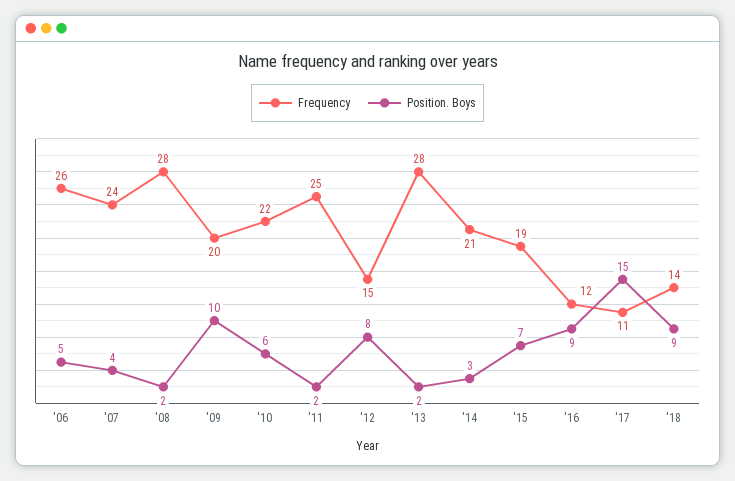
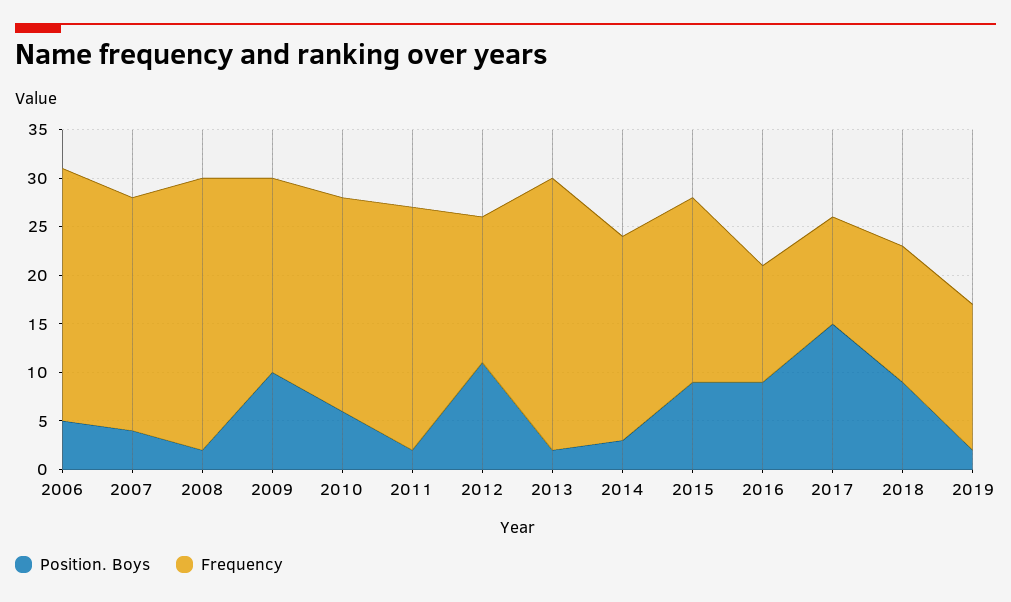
Position. Boys, '12: 8 -> 11
Position. Boys, '15: 7 -> 9
Position. Boys, 2019: none -> 2
Frequency, 2019: none -> 15

